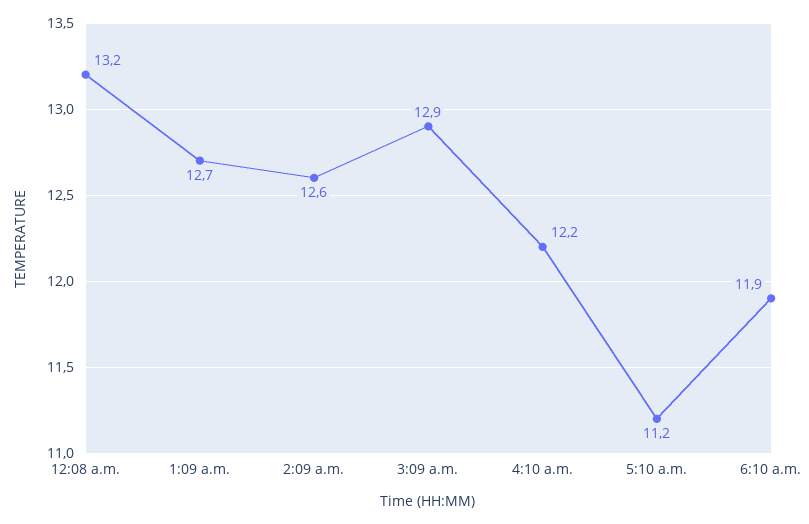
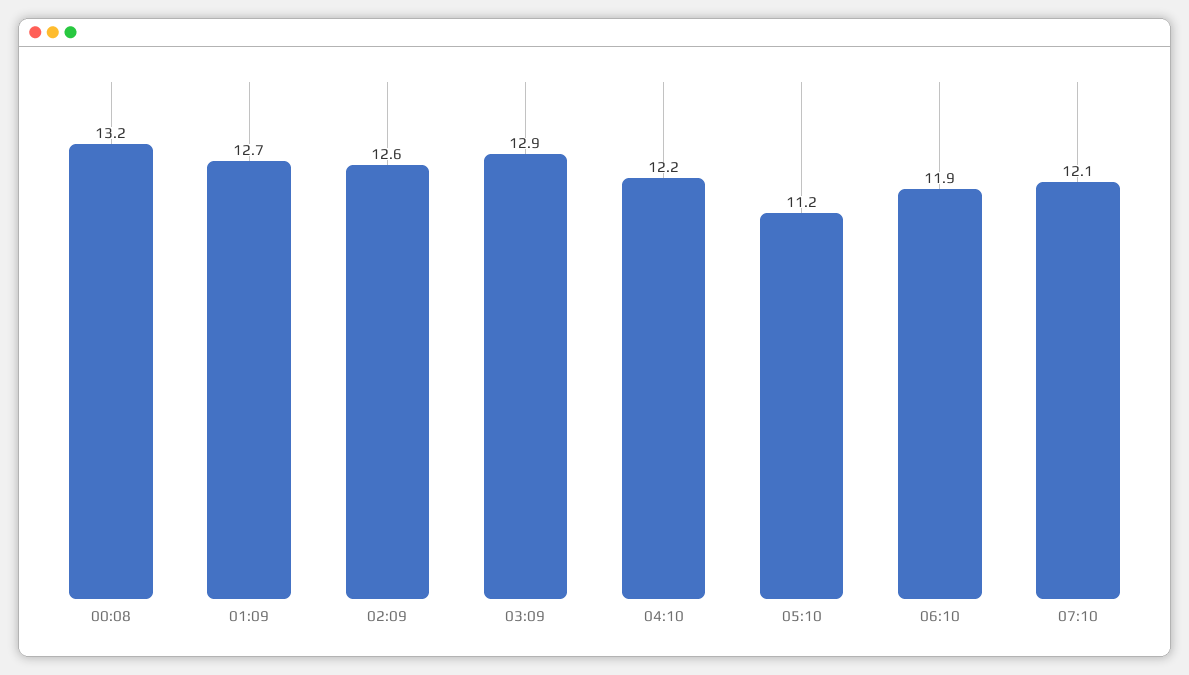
07:10: none -> 12.1

